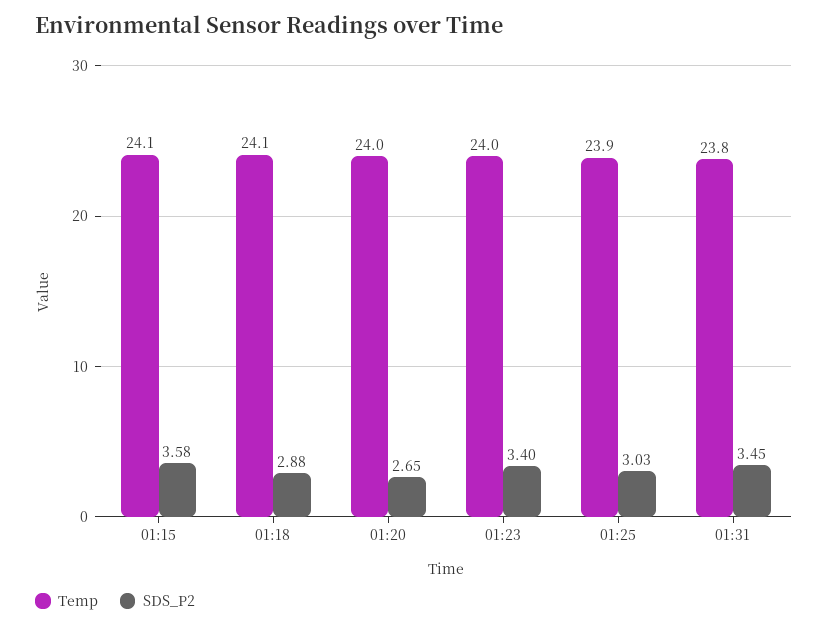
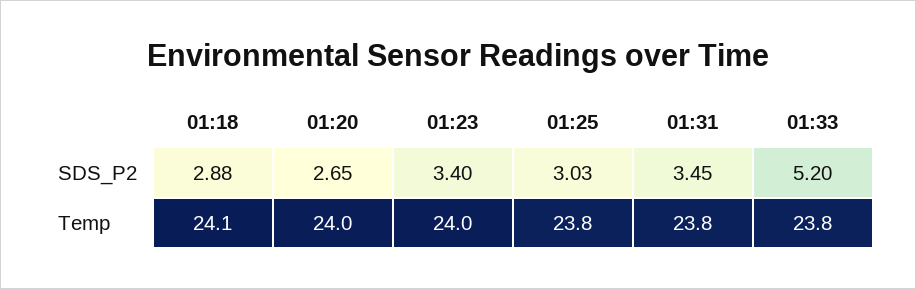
Temp, 01:15: 24.1 -> none
SDS_P2, 01:15: 3.58 -> none
Temp, 01:25: 23.9 -> 23.8
SDS_P2, 01:33: none -> 5.2
Temp, 01:33: none -> 23.8

